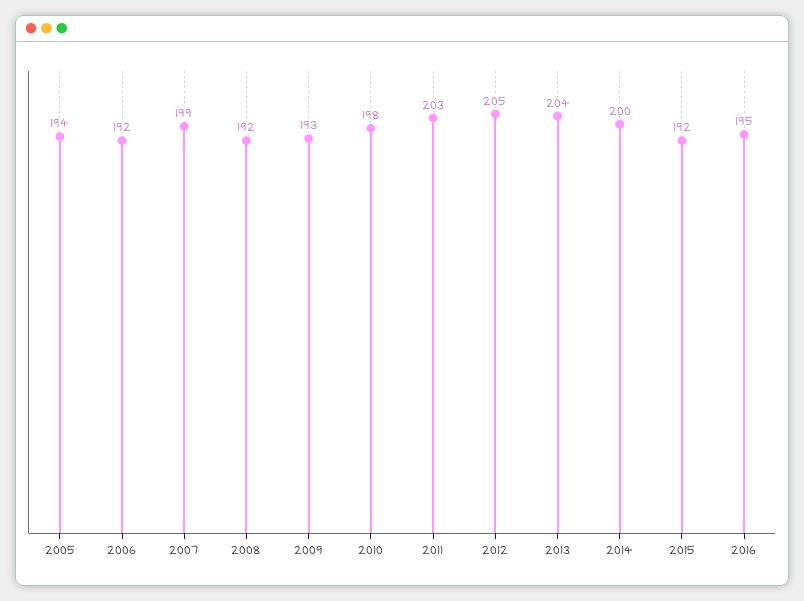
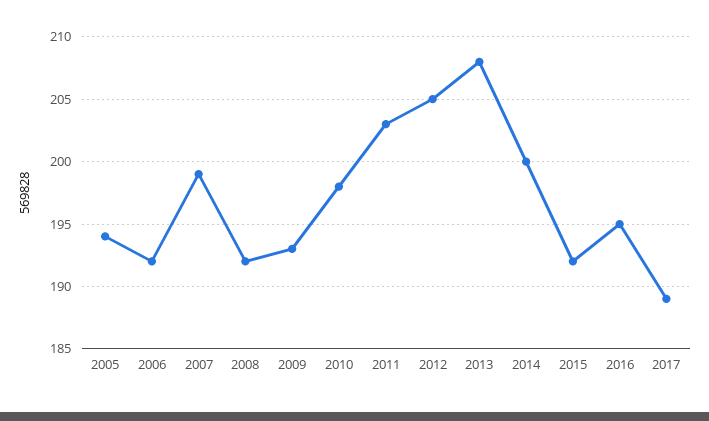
2013: 204 -> 208
2017: none -> 189

